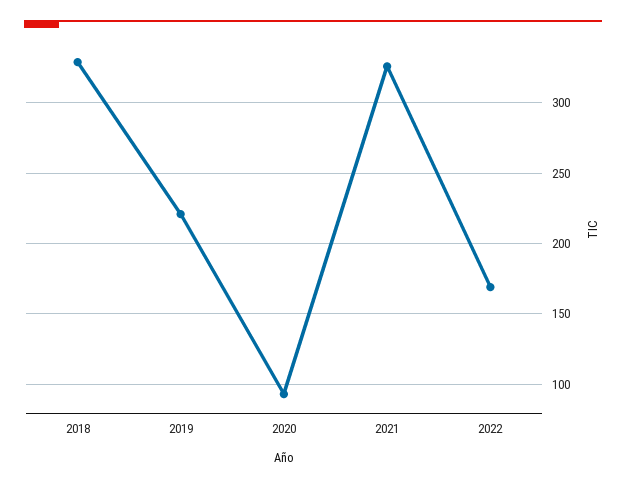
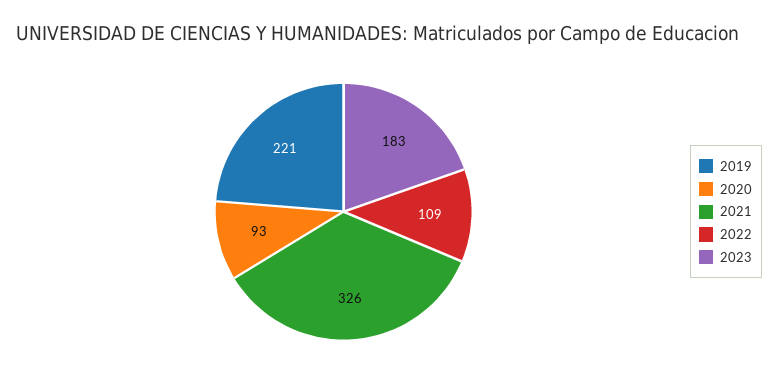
2018: 330 -> none
2022: 170 -> 109
2023: none -> 183

